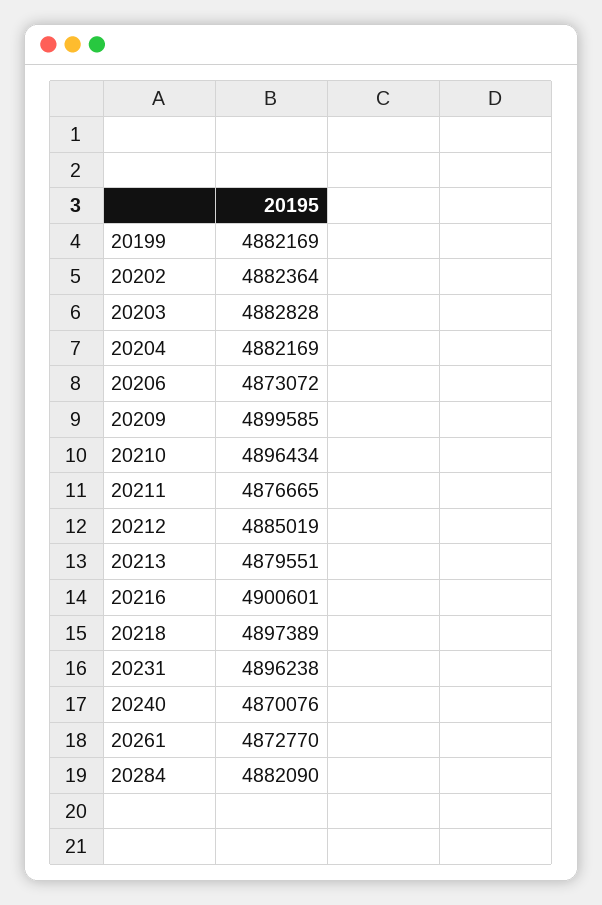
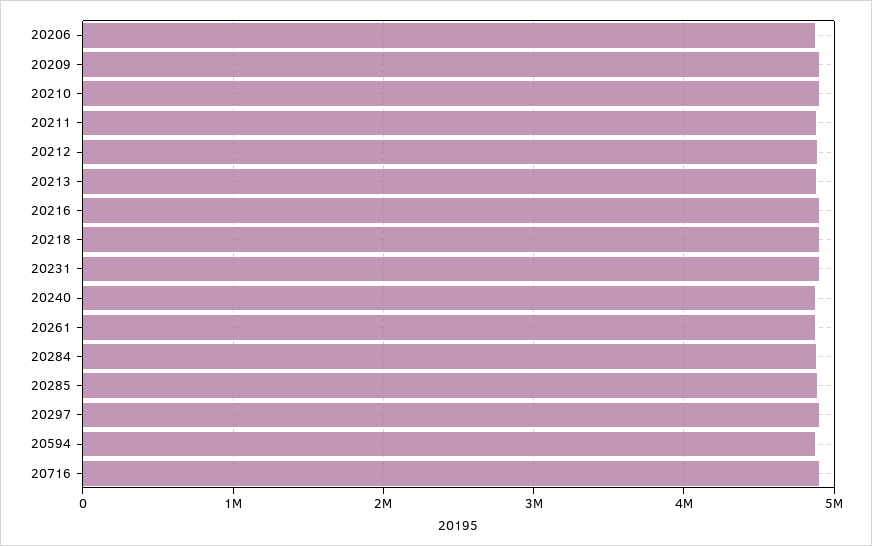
20199: 4882169 -> none
20202: 4882364 -> none
20203: 4882828 -> none
20204: 4882169 -> none
20285: none -> 4900000
20297: none -> 4900000
20594: none -> 4900000
20716: none -> 4900000

